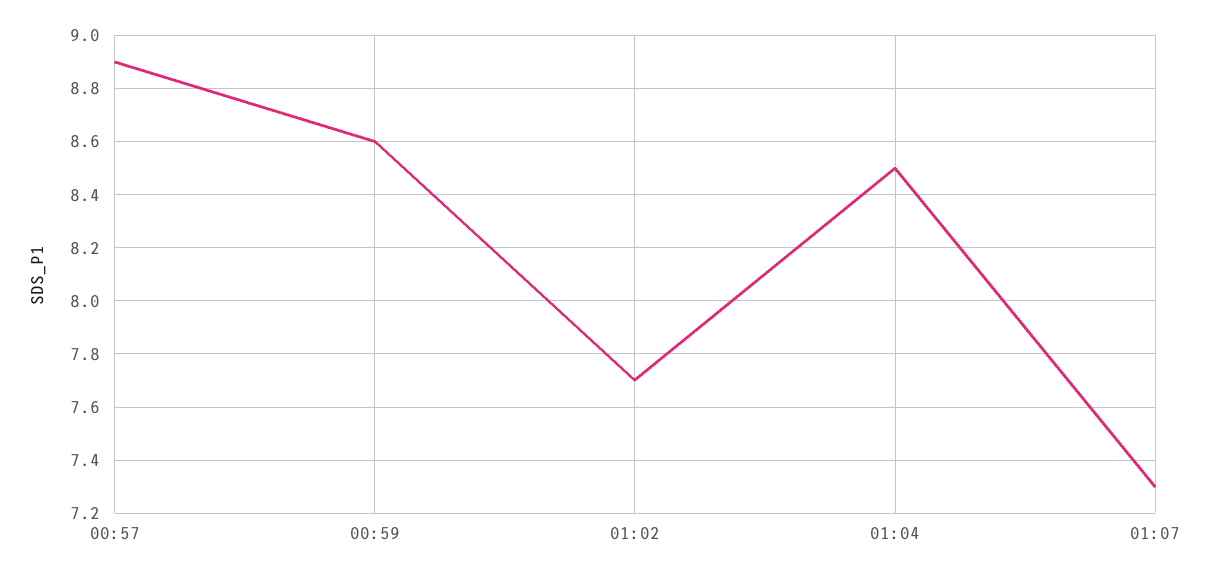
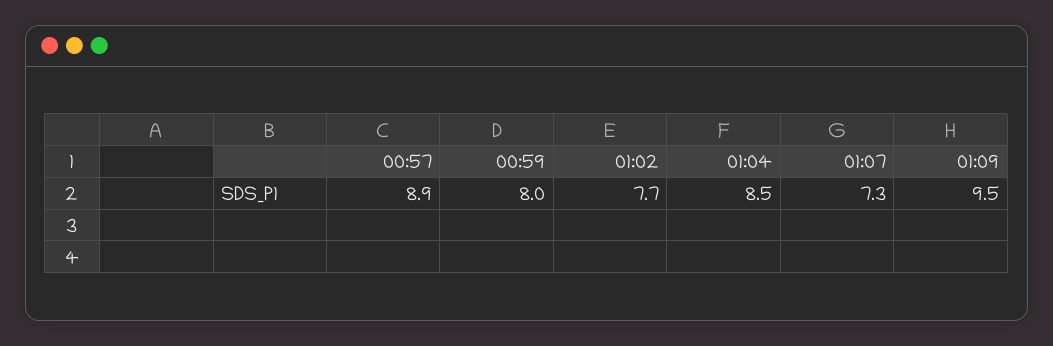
00:59: 8.6 -> 8
01:09: none -> 9.5

